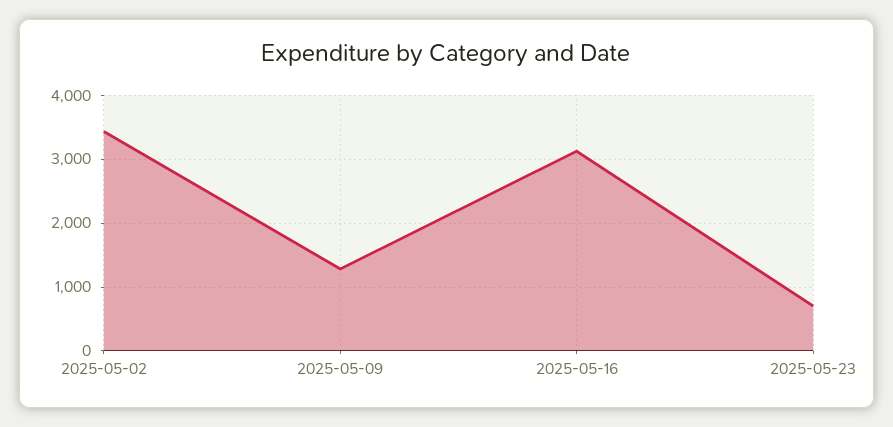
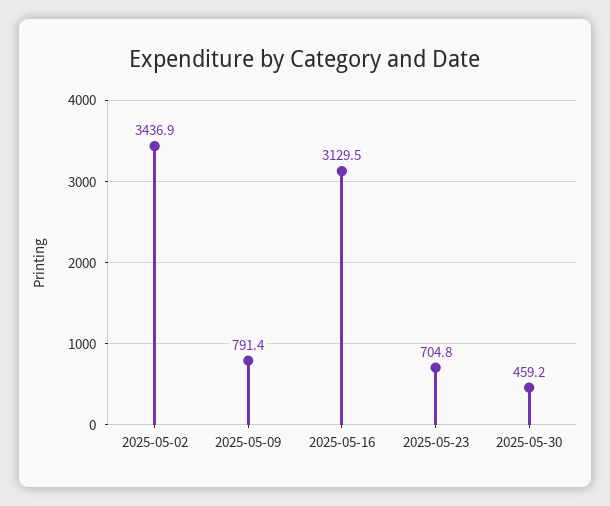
2025-05-09: 1300 -> 791.4
2025-05-30: none -> 459.2

